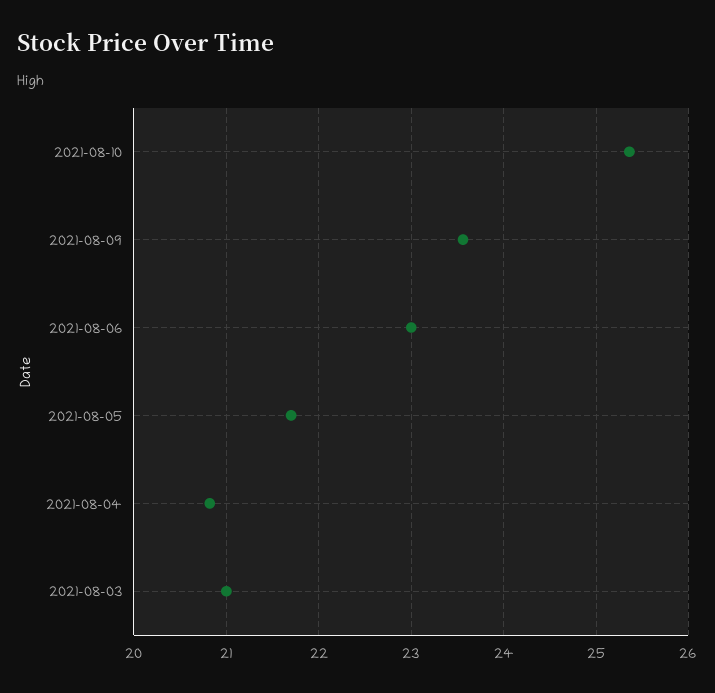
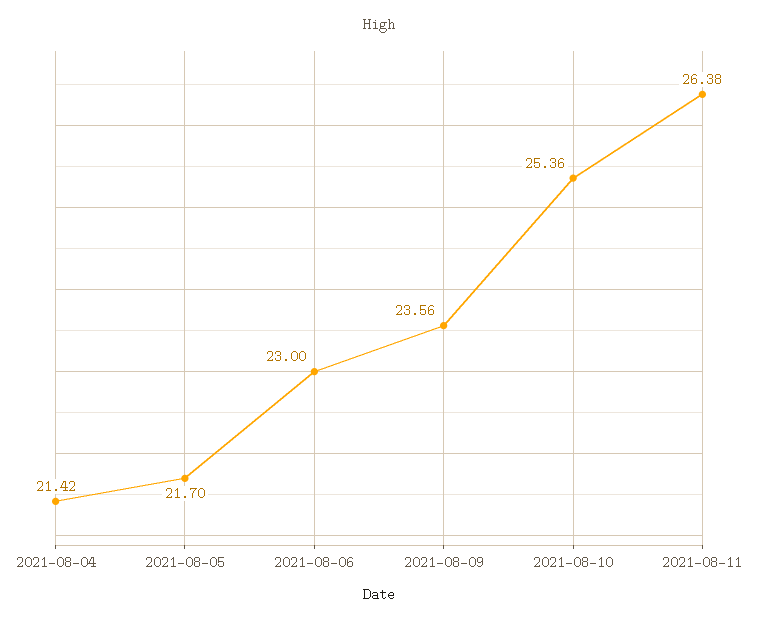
2021-08-04: 20.8 -> 21.42
2021-08-03: 21 -> none
2021-08-11: none -> 26.38

